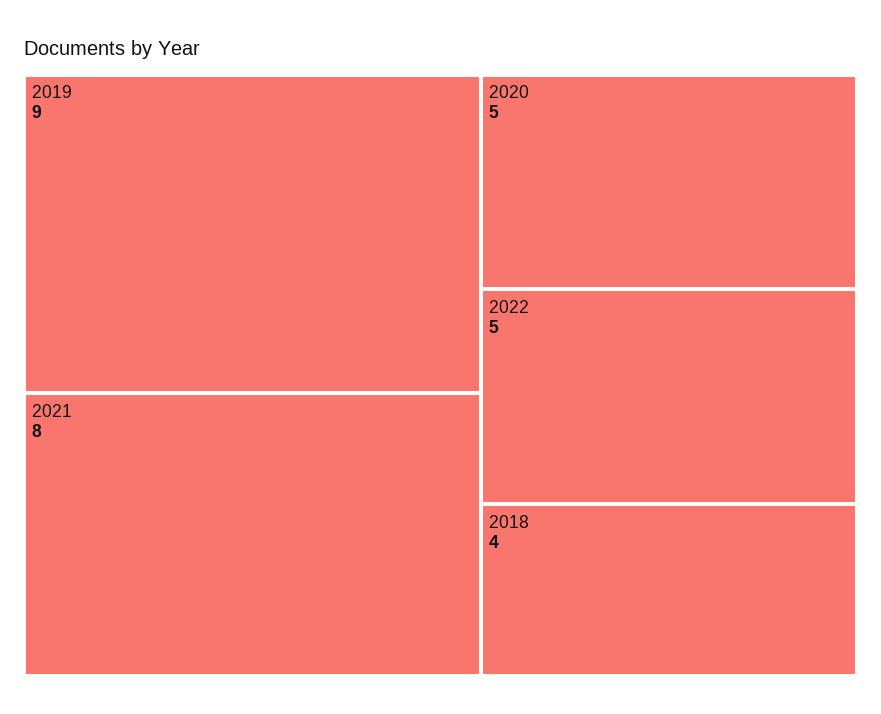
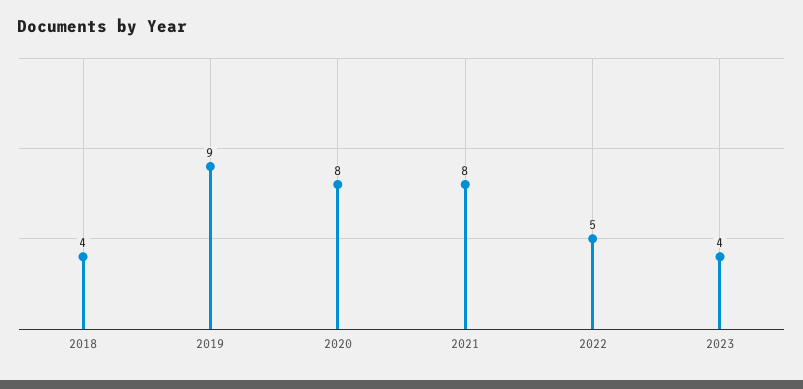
2020: 5 -> 8
2023: none -> 4

